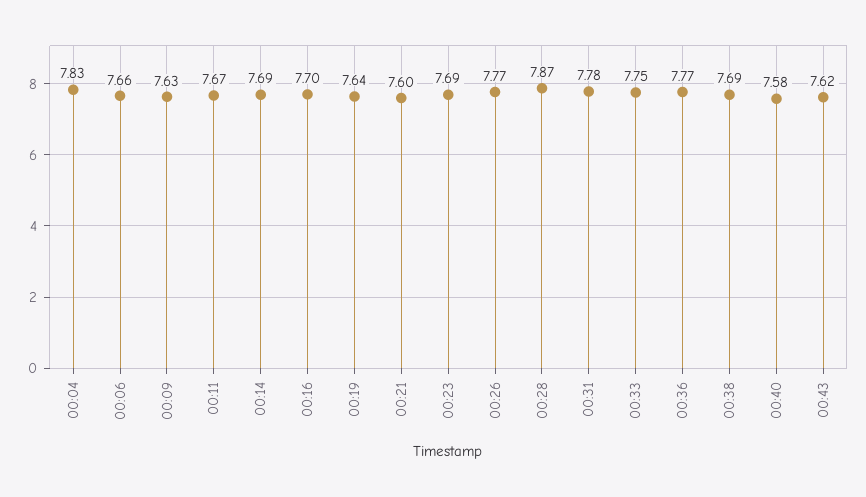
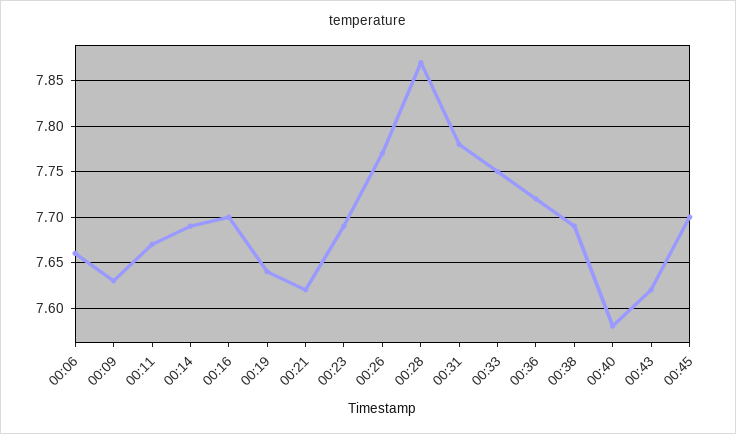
00:04: 7.83 -> none
00:21: 7.6 -> 7.62
00:36: 7.77 -> 7.72
00:45: none -> 7.7

